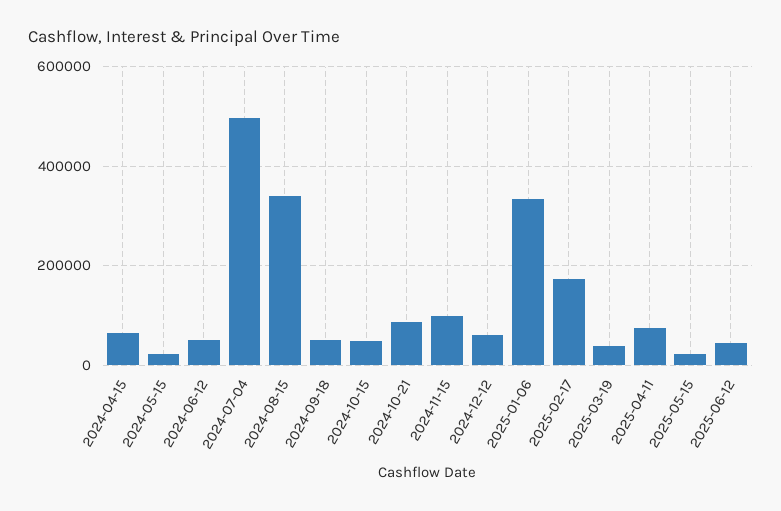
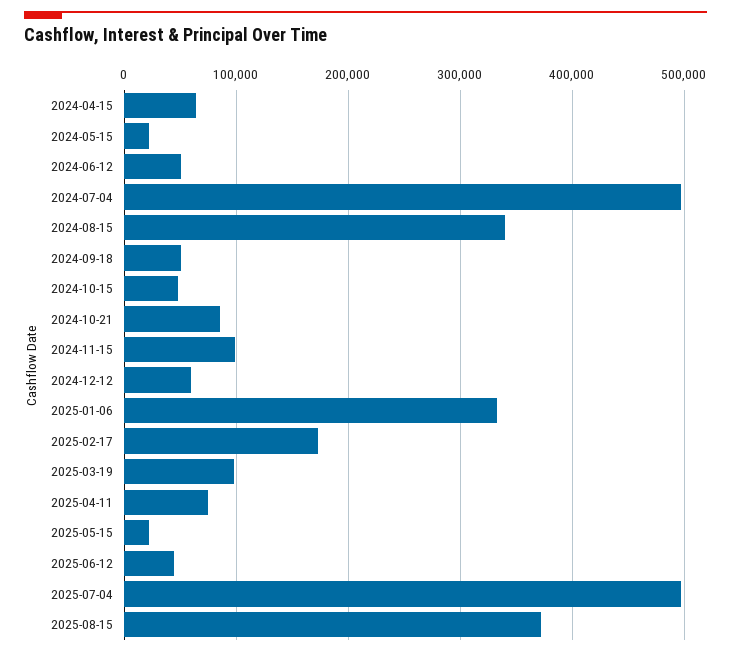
2025-03-19: 40000 -> 100000
2025-07-04: none -> 500000
2025-08-15: none -> 370000

